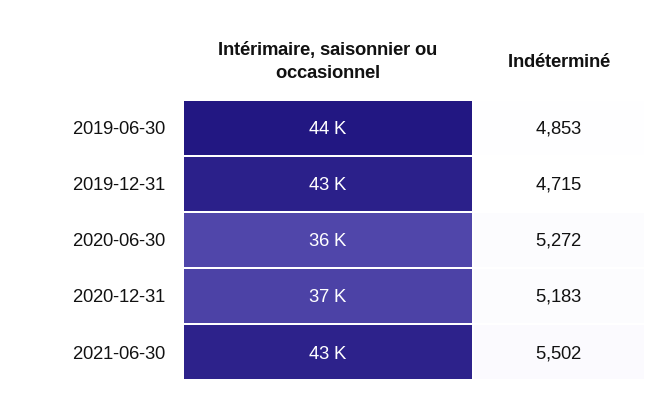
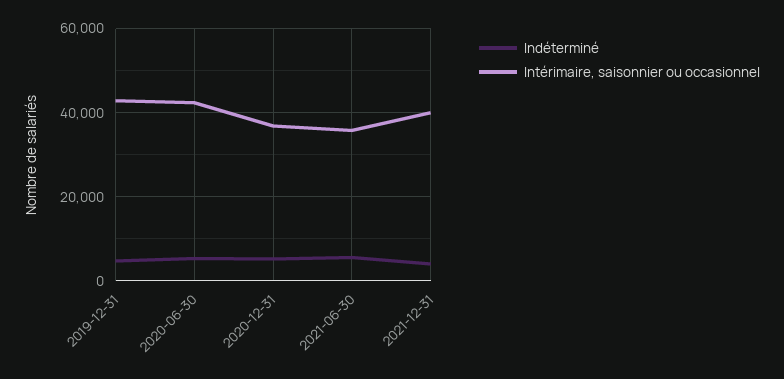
Intérimaire, saisonnier ou occasionnel, 2019-06-30: 44000 -> none
Indéterminé, 2019-06-30: 4853 -> none
Intérimaire, saisonnier ou occasionnel, 2020-06-30: 36000 -> 42000
Intérimaire, saisonnier ou occasionnel, 2021-06-30: 43000 -> 36000
Indéterminé, 2021-12-31: none -> 4000
Intérimaire, saisonnier ou occasionnel, 2021-12-31: none -> 40000

